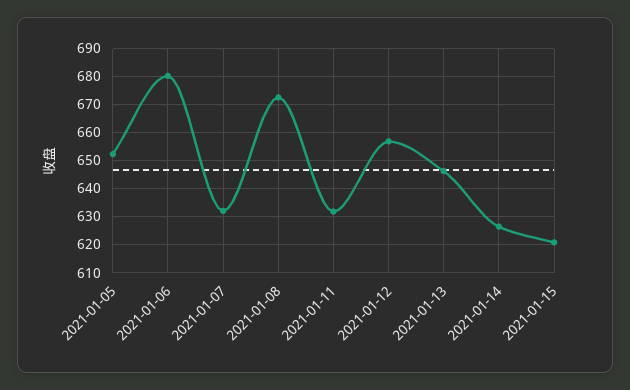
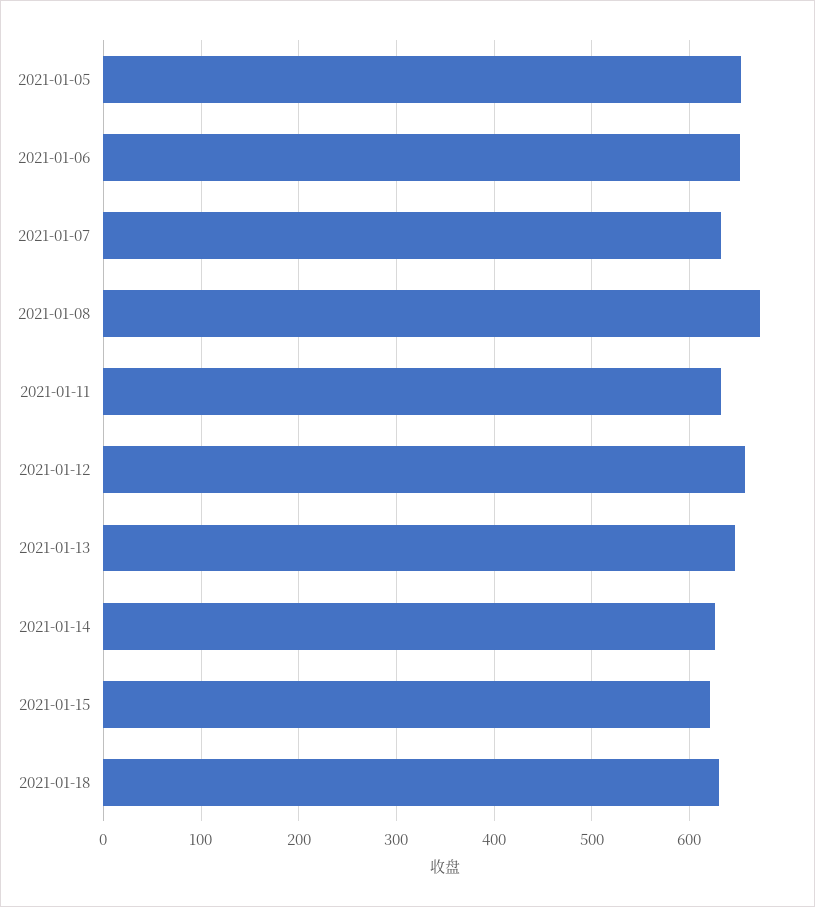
2021-01-06: 680 -> 650
2021-01-18: none -> 630

